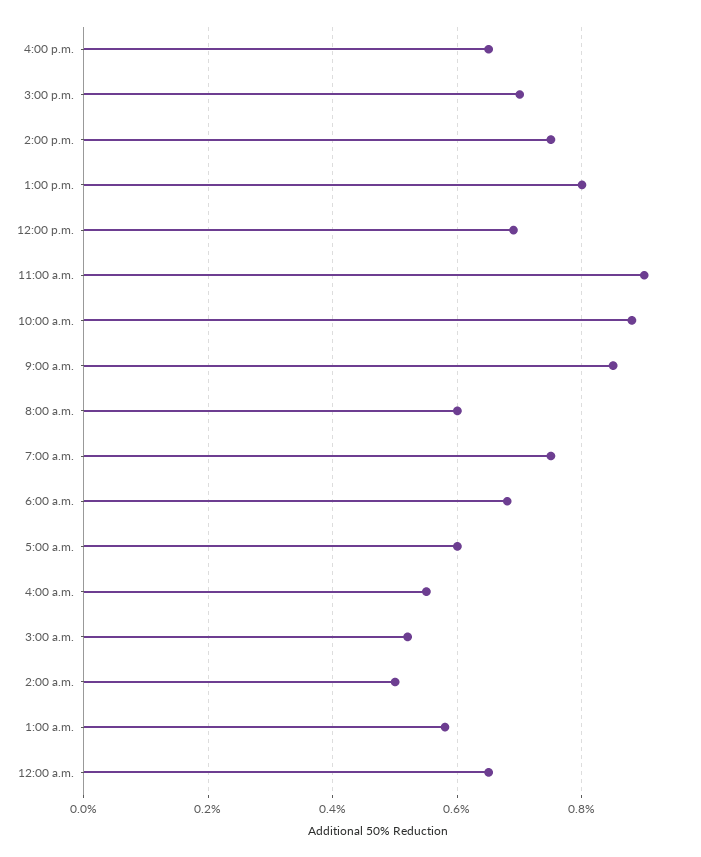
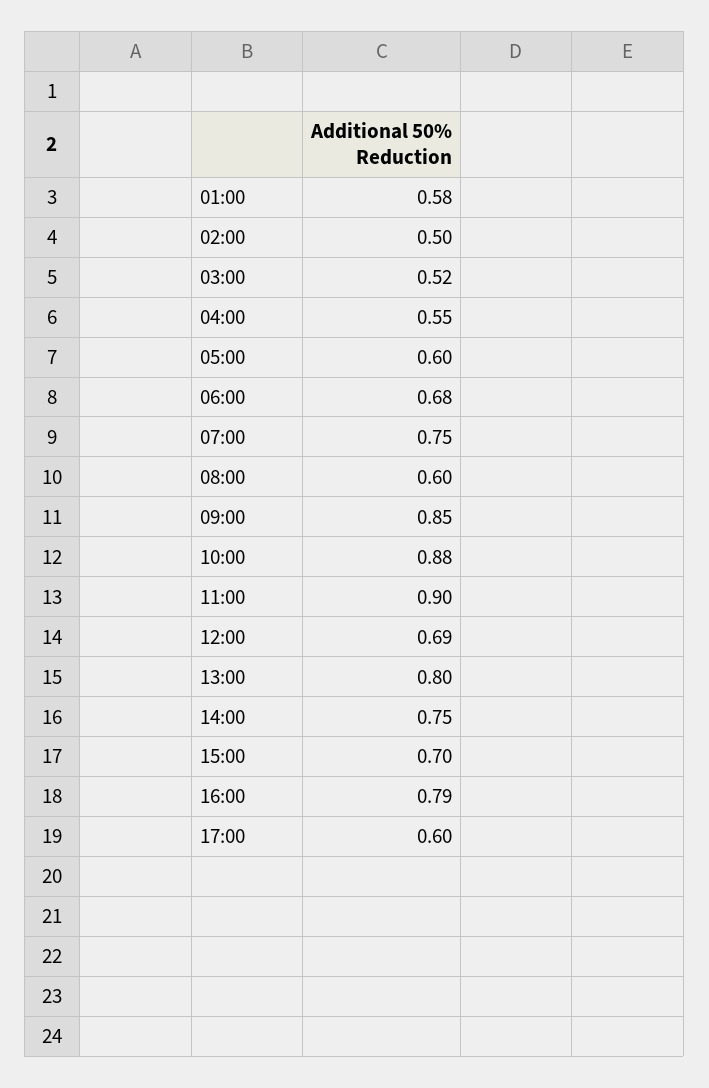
4:00 p.m.: 0.65 -> 0.79
12:00 a.m.: 0.65 -> none
17:00: none -> 0.6

